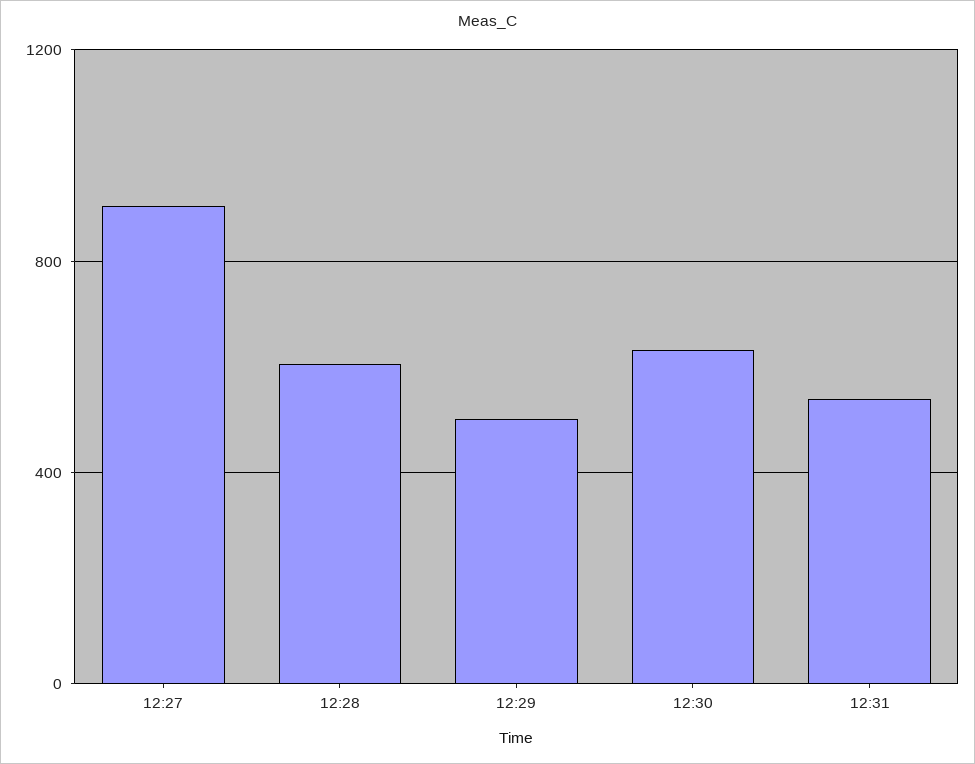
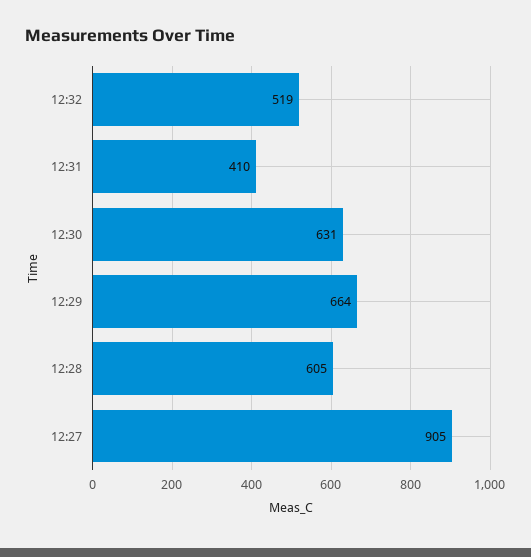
12:29: 500 -> 664
12:31: 550 -> 410
12:32: none -> 519

